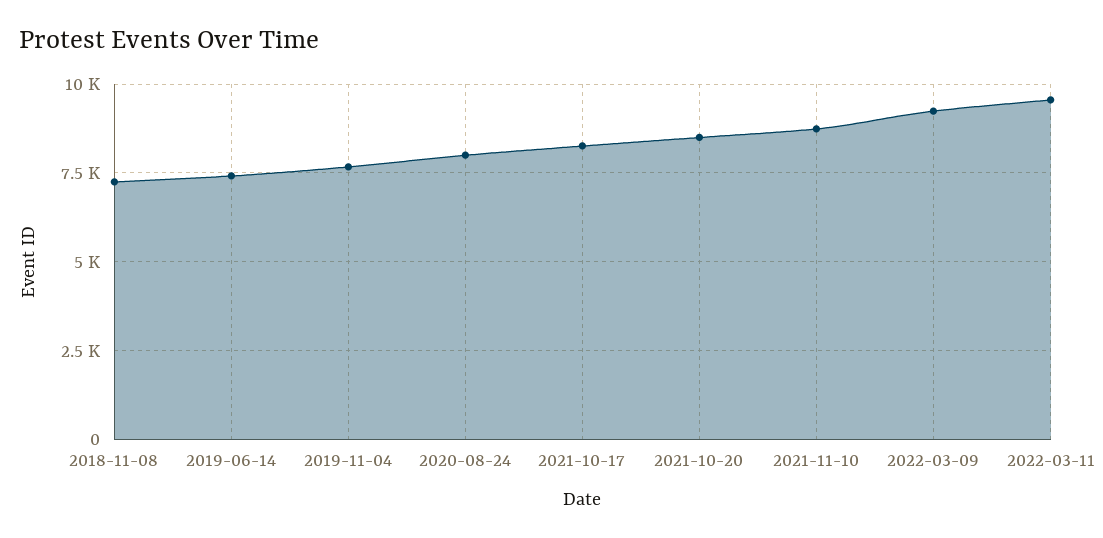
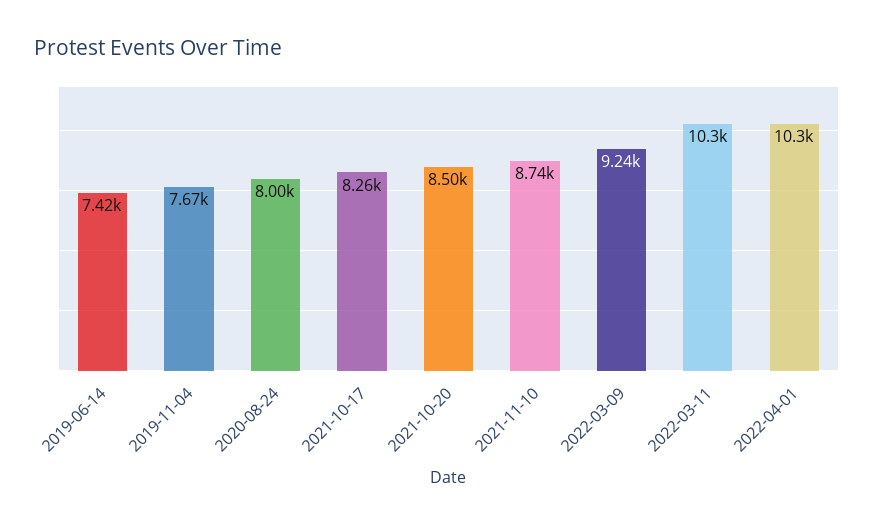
2018-11-08: 7250 -> none
2022-03-11: 9500 -> 10300
2022-04-01: none -> 10300

